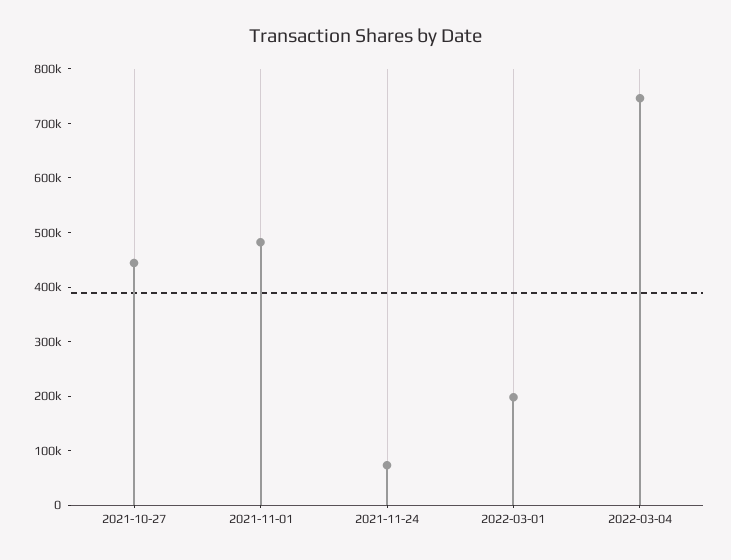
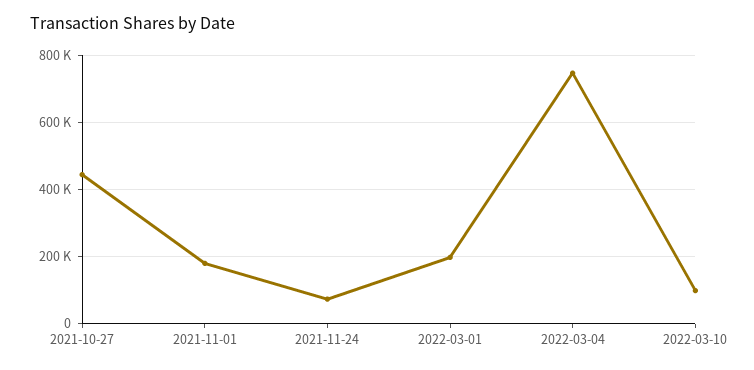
2021-11-01: 480000 -> 180000
2022-03-10: none -> 100000

